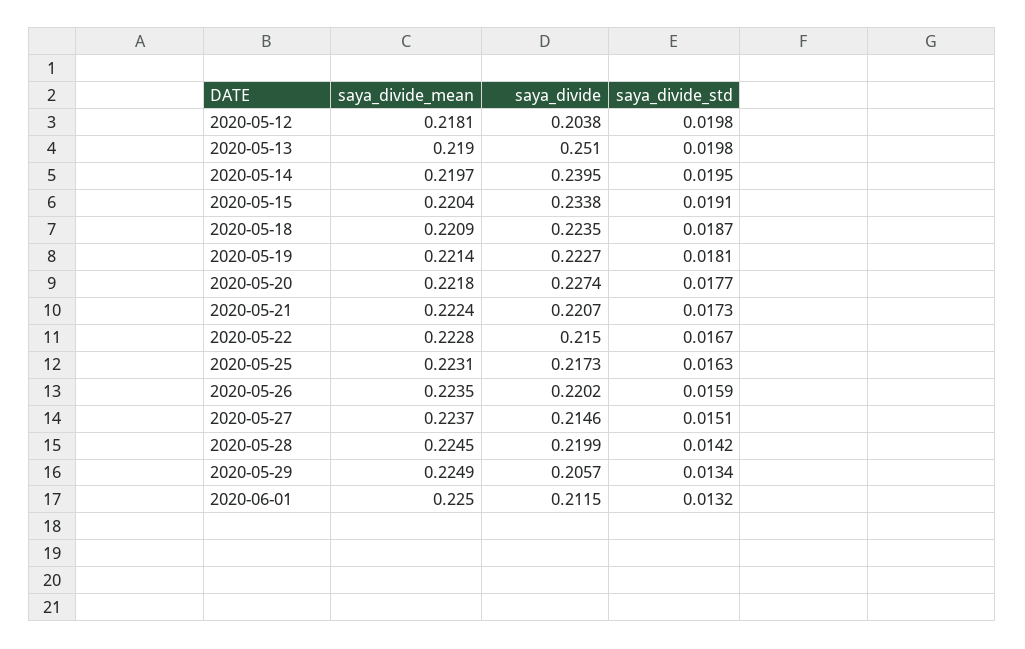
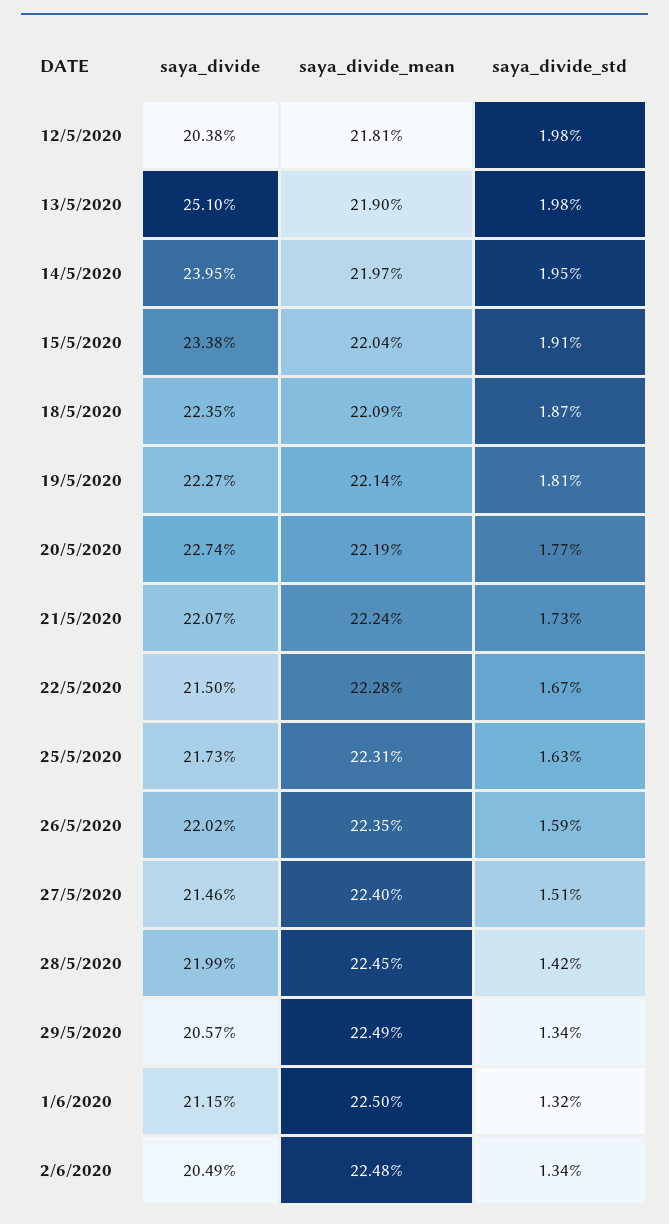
saya_divide_mean, 2020-05-20: 0.2218 -> 0.2219
saya_divide_mean, 2020-05-27: 0.2237 -> 0.224
saya_divide, 2/6/2020: none -> 0.2049
saya_divide_mean, 2/6/2020: none -> 0.2248
saya_divide_std, 2/6/2020: none -> 0.0134

